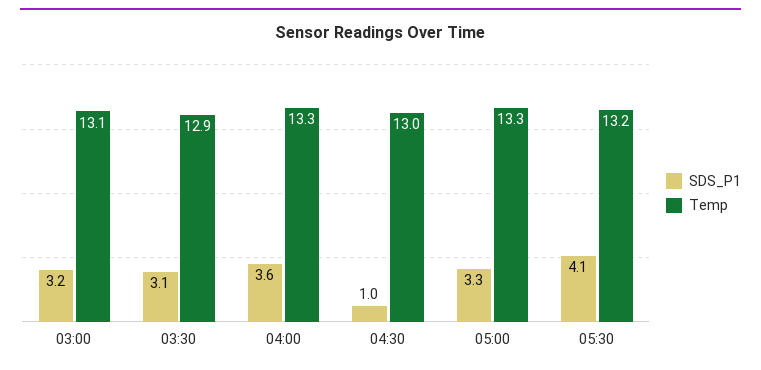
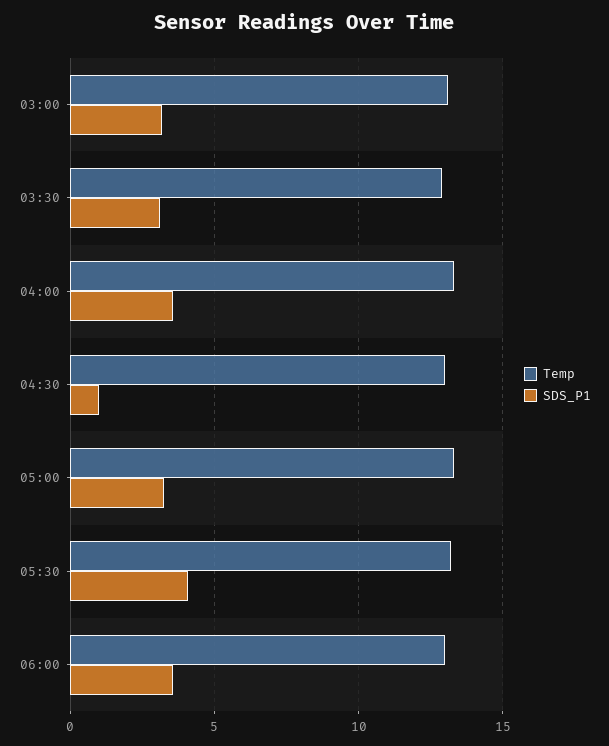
Temp, 06:00: none -> 13
SDS_P1, 06:00: none -> 3.5

